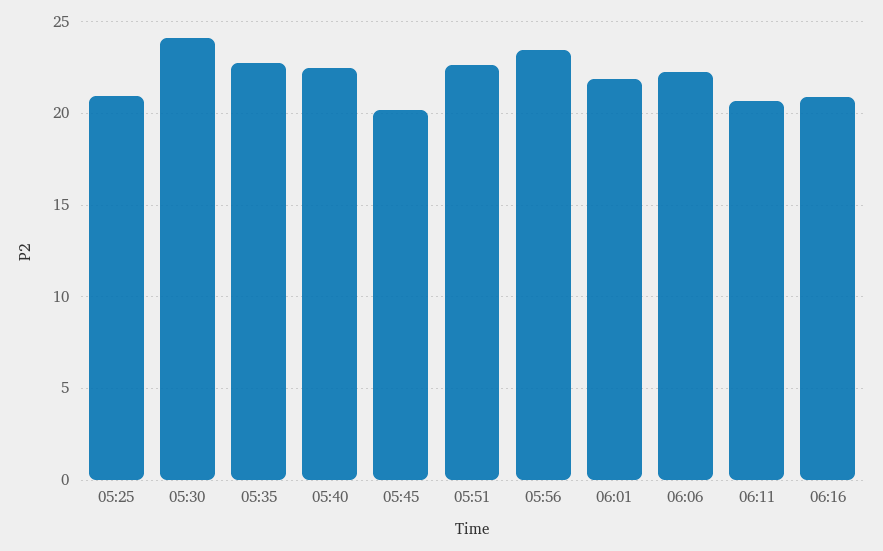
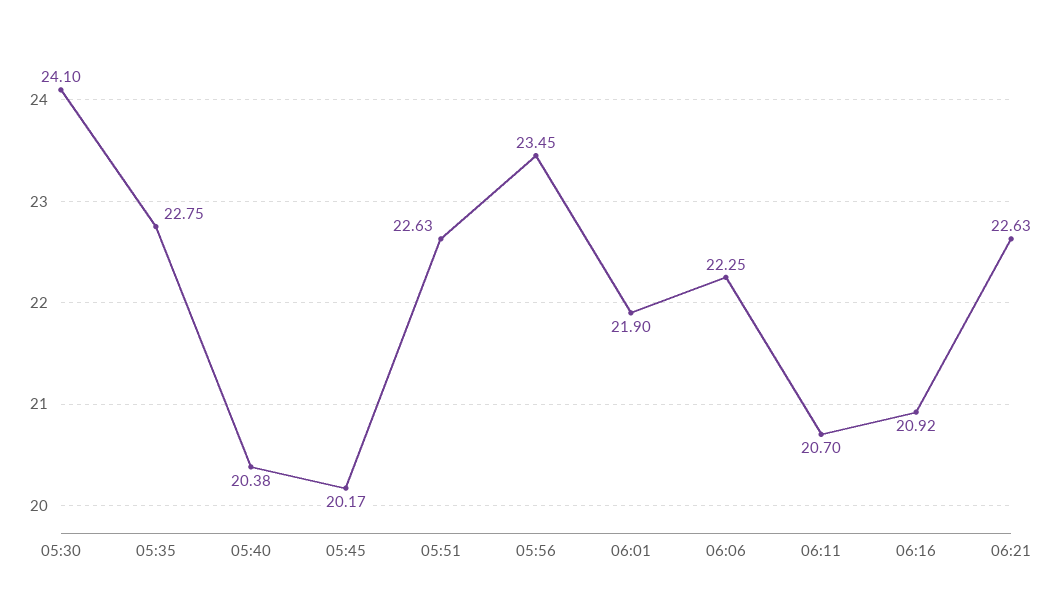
05:25: 21 -> none
05:40: 22.5 -> 20.38
06:21: none -> 22.63

